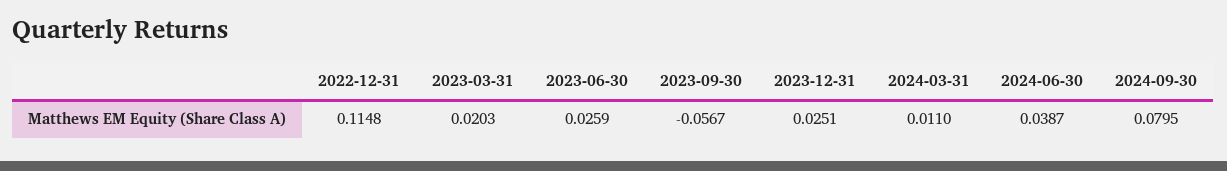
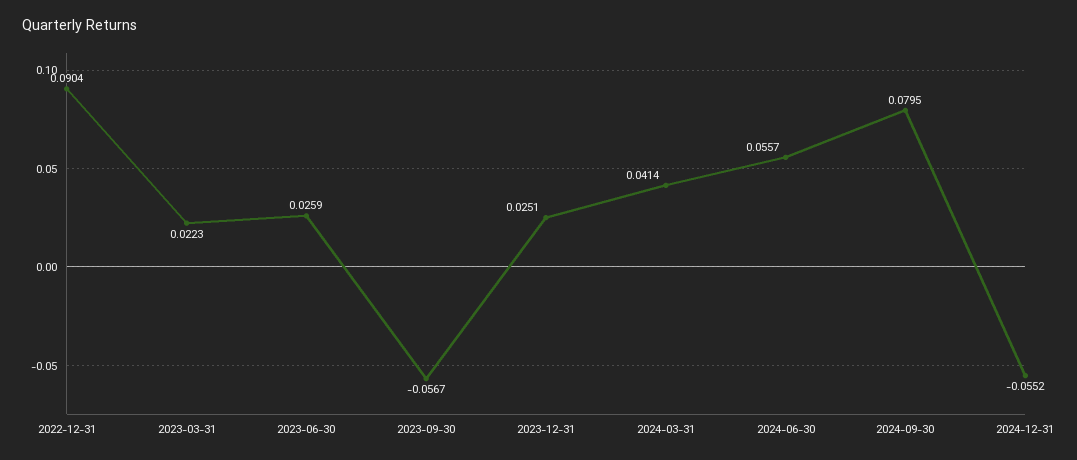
2022-12-31: 0.1148 -> 0.0904
2023-03-31: 0.0203 -> 0.0223
2024-03-31: 0.011 -> 0.0414
2024-06-30: 0.0387 -> 0.0557
2024-12-31: none -> -0.0552

